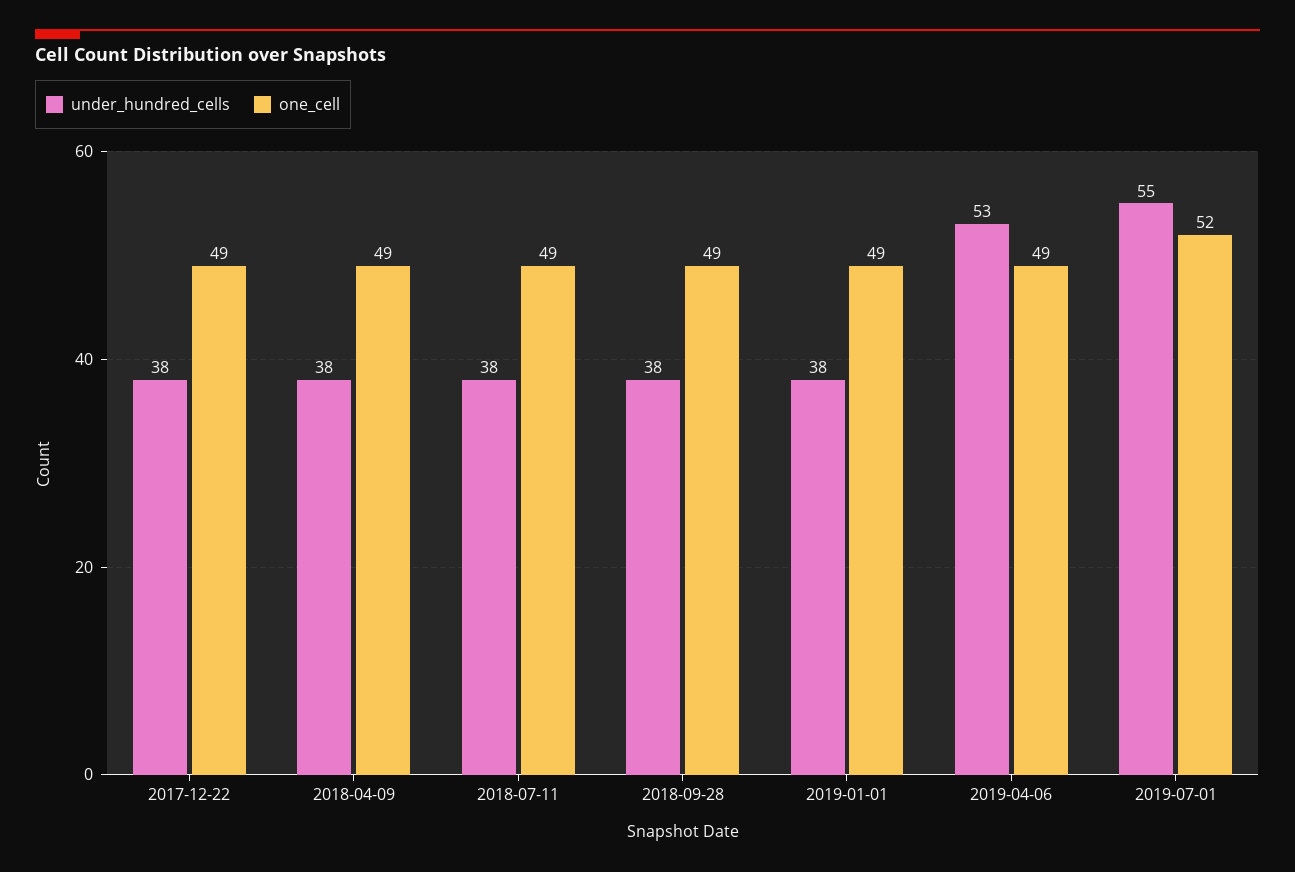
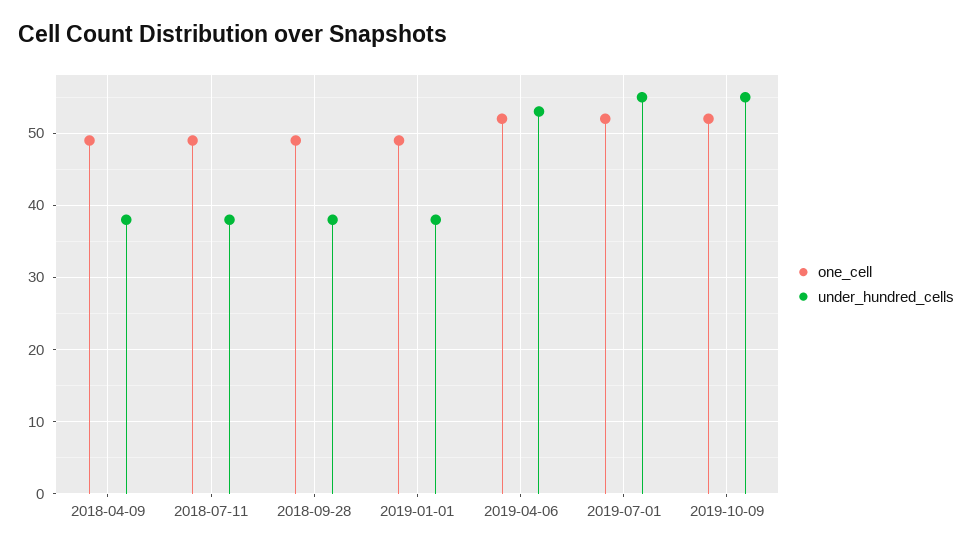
under_hundred_cells, 2017-12-22: 38 -> none
one_cell, 2017-12-22: 49 -> none
one_cell, 2019-04-06: 49 -> 52
one_cell, 2019-10-09: none -> 52
under_hundred_cells, 2019-10-09: none -> 55

